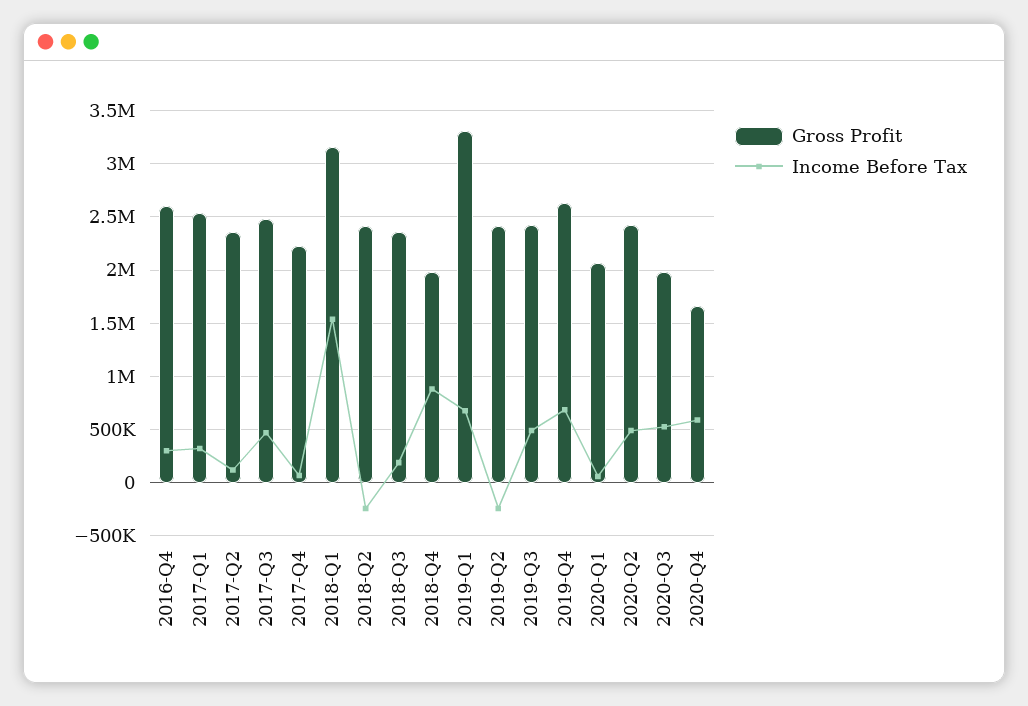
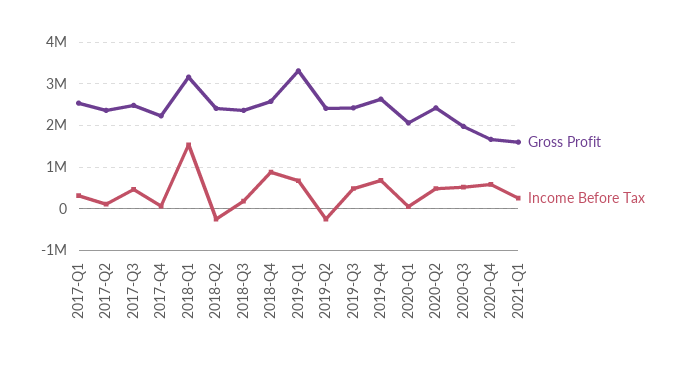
Gross Profit, 2016-Q4: 2600000 -> none
Income Before Tax, 2016-Q4: 300000 -> none
Gross Profit, 2018-Q4: 2000000 -> 2600000
Gross Profit, 2021-Q1: none -> 1600000
Income Before Tax, 2021-Q1: none -> 200000

